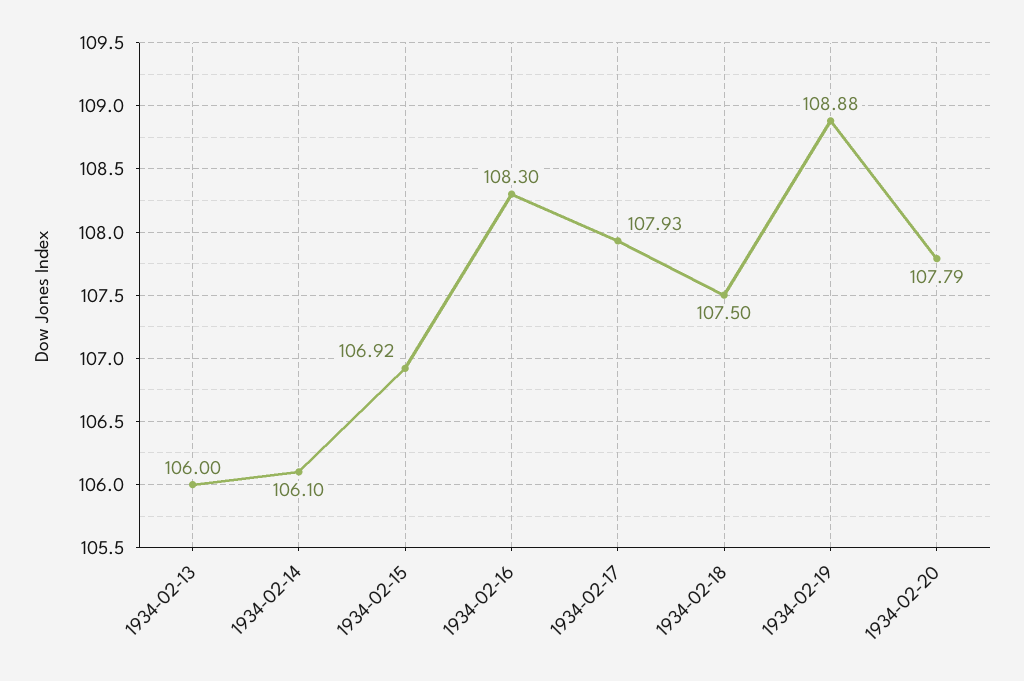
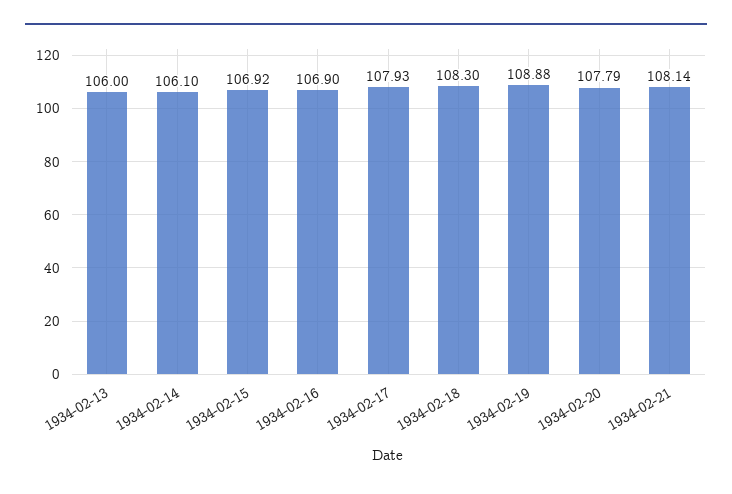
1934-02-16: 108.3 -> 106.9
1934-02-18: 107.5 -> 108.3
1934-02-21: none -> 108.14

